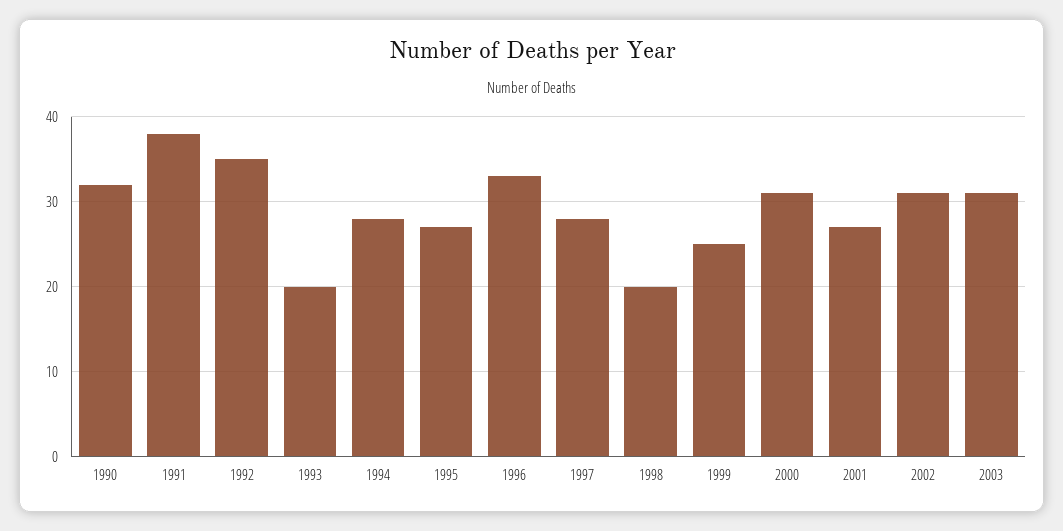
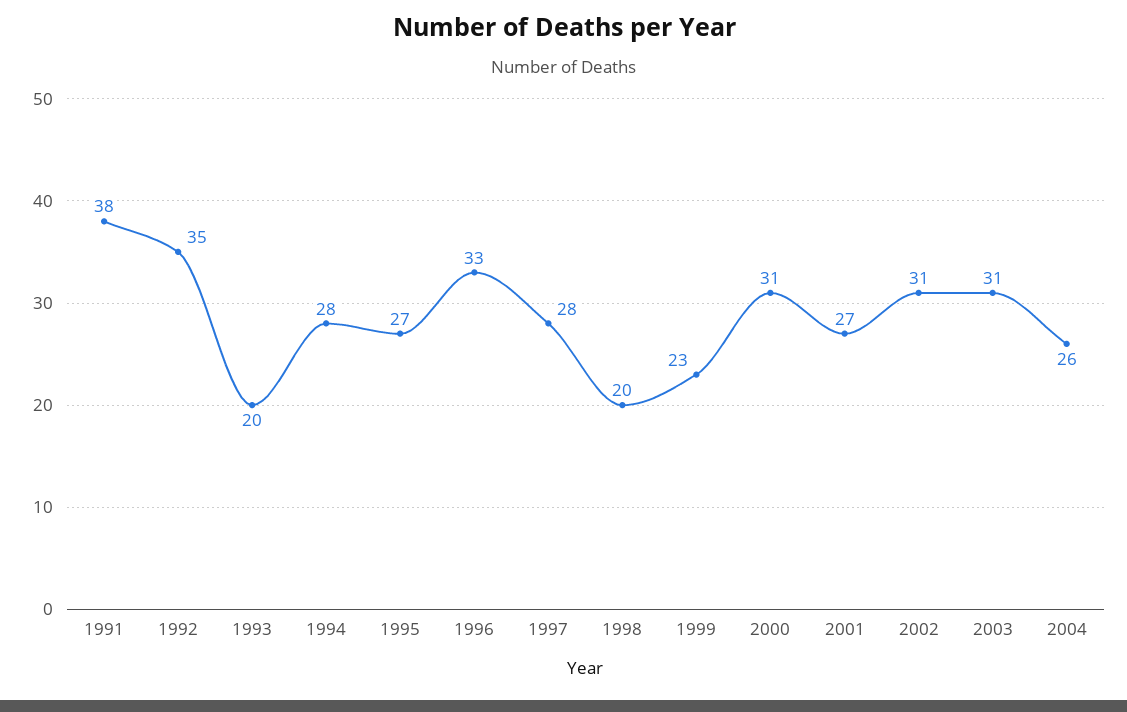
1990: 32 -> none
1999: 25 -> 23
2004: none -> 26

